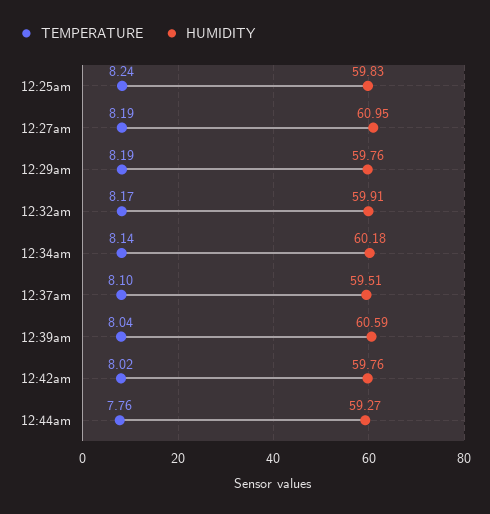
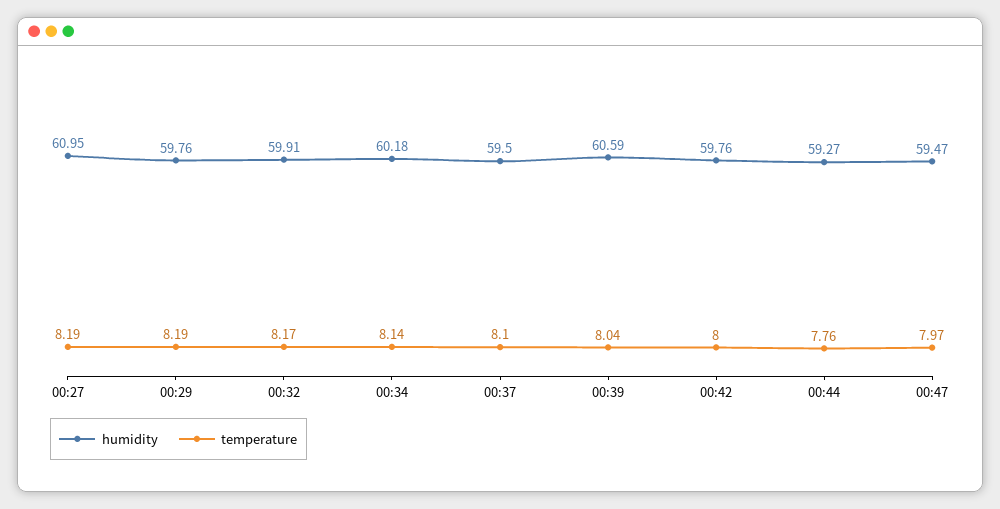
TEMPERATURE, 12:25am: 8.24 -> none
HUMIDITY, 12:25am: 59.83 -> none
HUMIDITY, 12:37am: 59.51 -> 59.5
TEMPERATURE, 12:42am: 8.02 -> 8
HUMIDITY, 00:47: none -> 59.47
TEMPERATURE, 00:47: none -> 7.97

